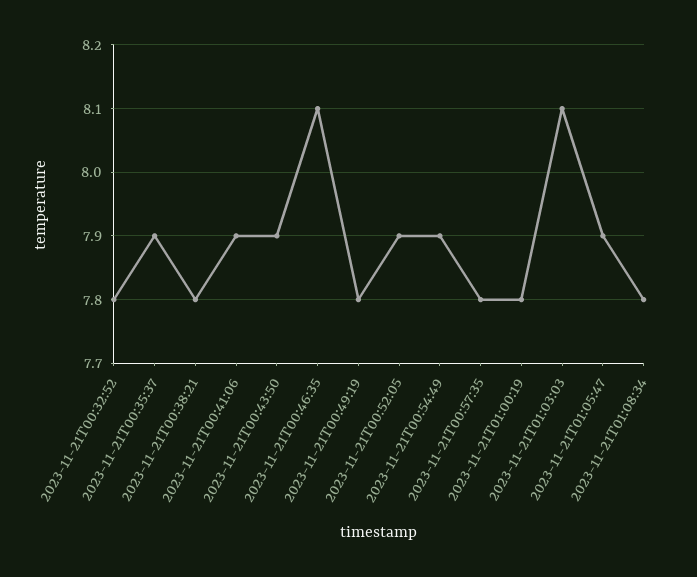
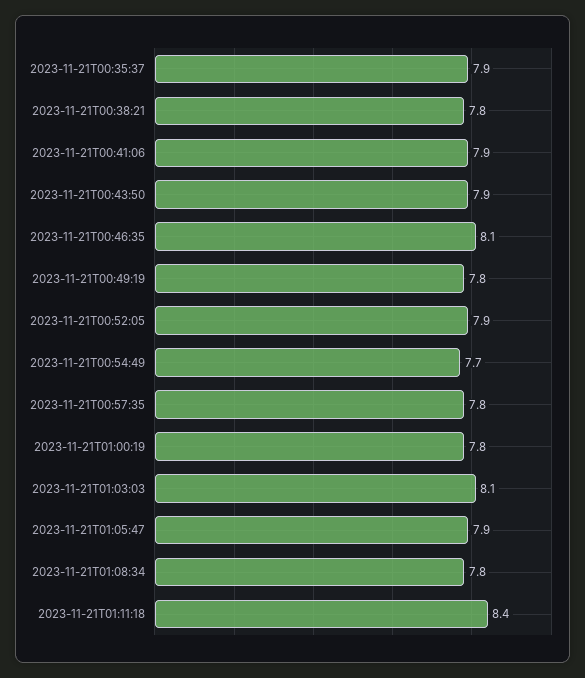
2023-11-21T00:32:52: 7.8 -> none
2023-11-21T00:54:49: 7.9 -> 7.7
2023-11-21T01:11:18: none -> 8.4

